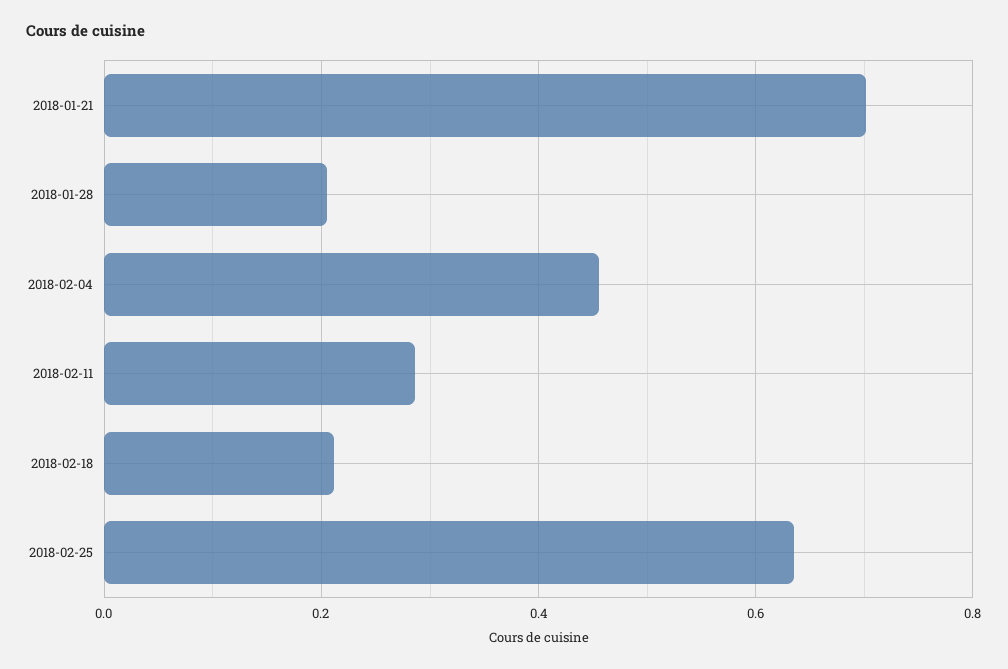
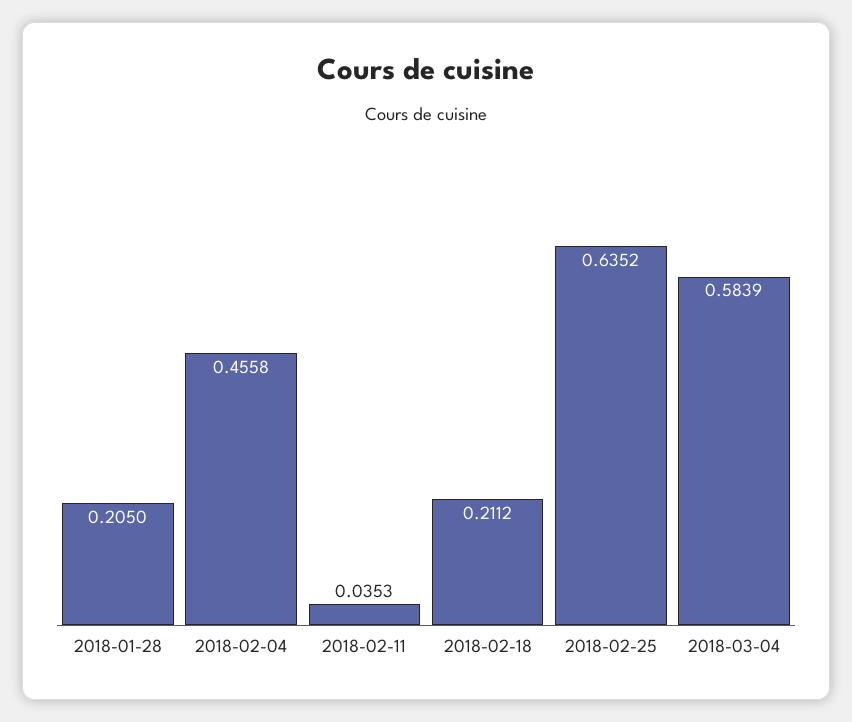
2018-01-21: 0.7 -> none
2018-02-11: 0.28 -> 0.0353
2018-03-04: none -> 0.5839

